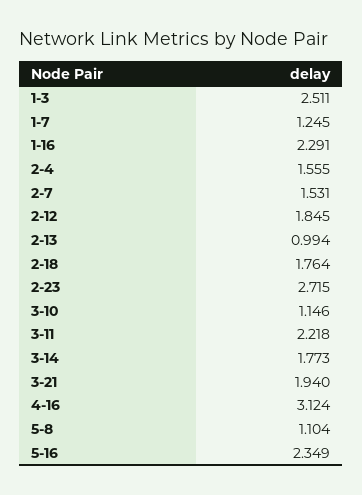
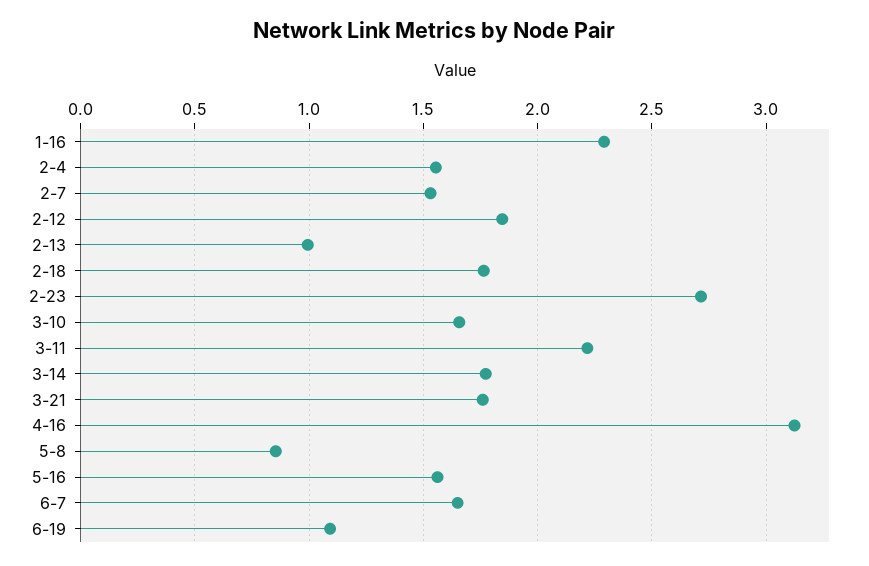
1-3: 2.511 -> none
1-7: 1.245 -> none
3-10: 1.146 -> 1.65
3-21: 1.94 -> 1.75
5-8: 1.104 -> 0.85
5-16: 2.349 -> 1.55
6-7: none -> 1.65
6-19: none -> 1.1

